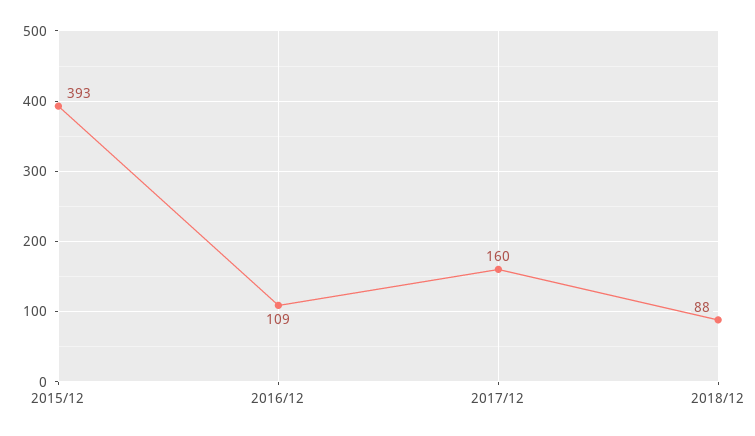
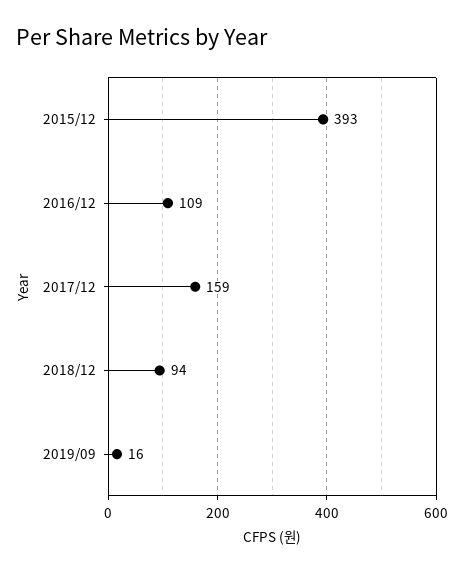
2017/12: 160 -> 159
2018/12: 88 -> 94
2019/09: none -> 16

